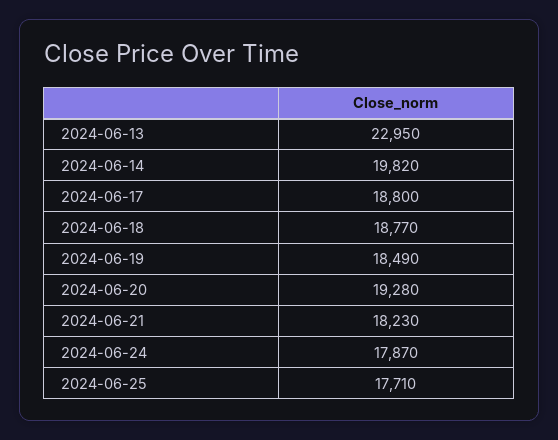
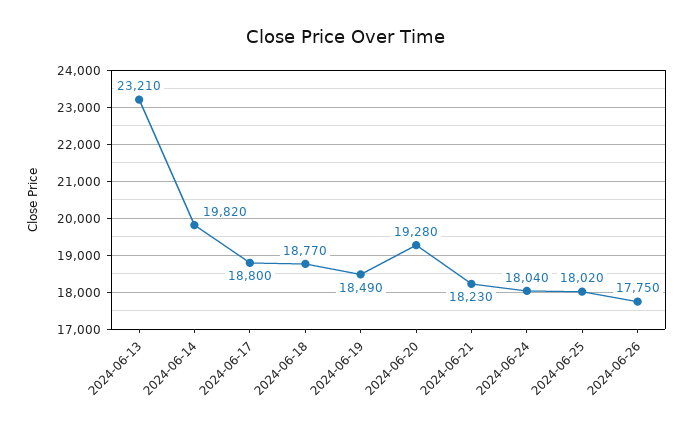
2024-06-13: 22950 -> 23210
2024-06-24: 17870 -> 18040
2024-06-25: 17710 -> 18020
2024-06-26: none -> 17750

